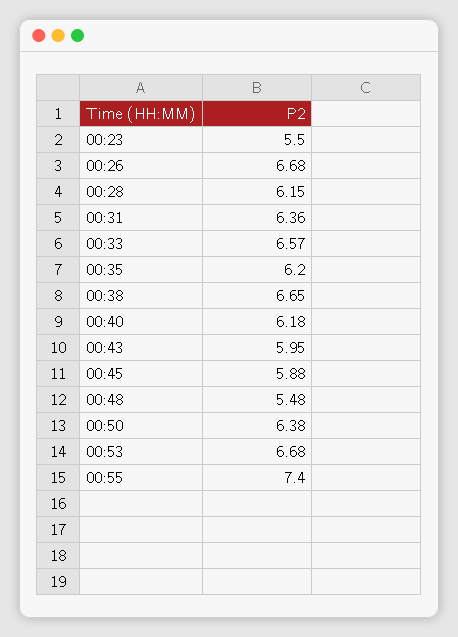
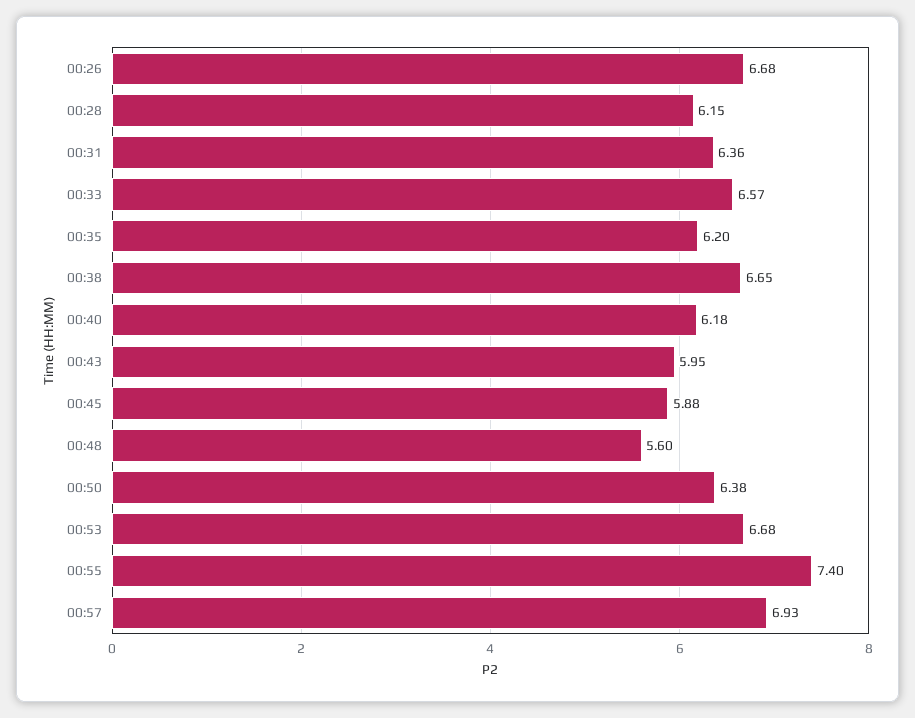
00:23: 5.5 -> none
00:48: 5.48 -> 5.6
00:57: none -> 6.93

